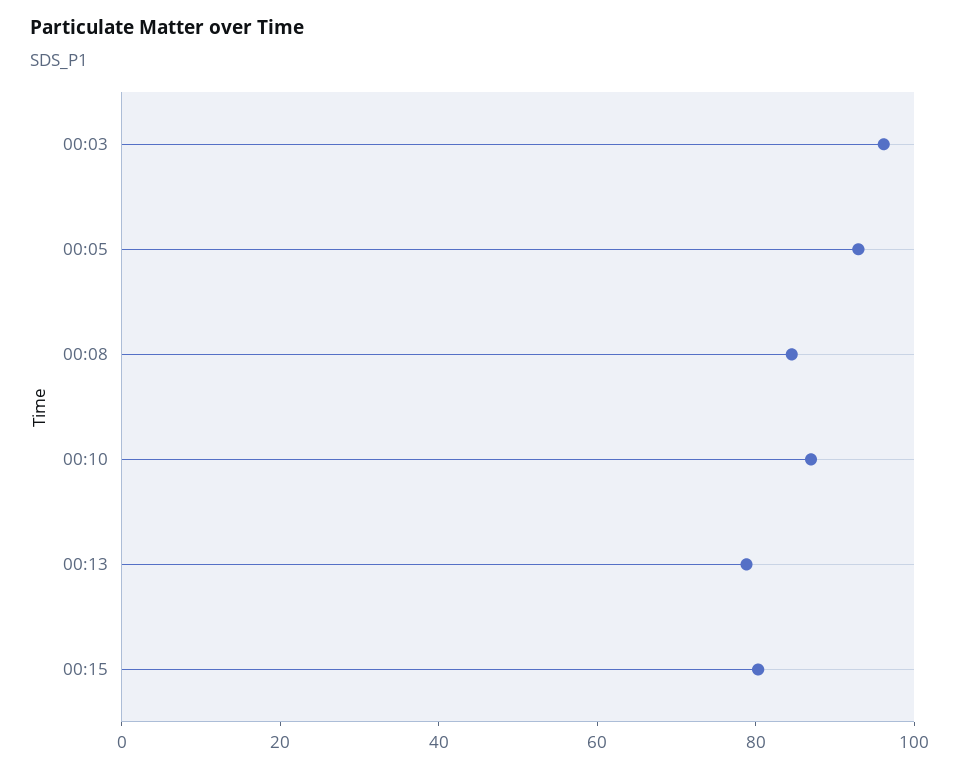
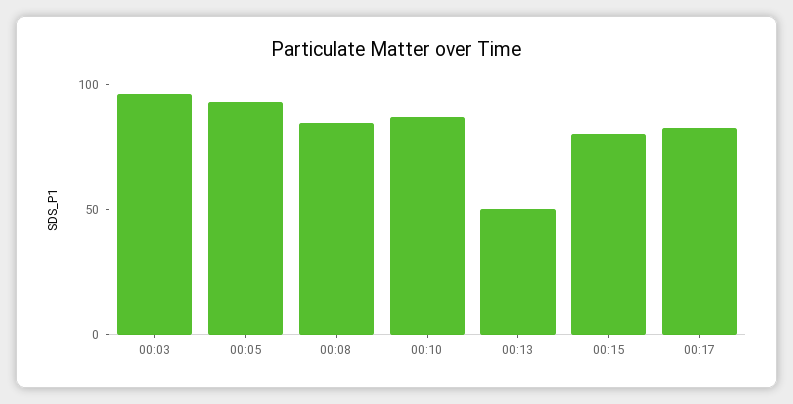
00:13: 80 -> 50
00:17: none -> 80

